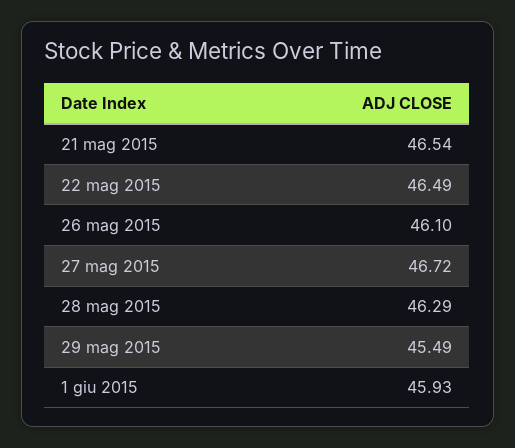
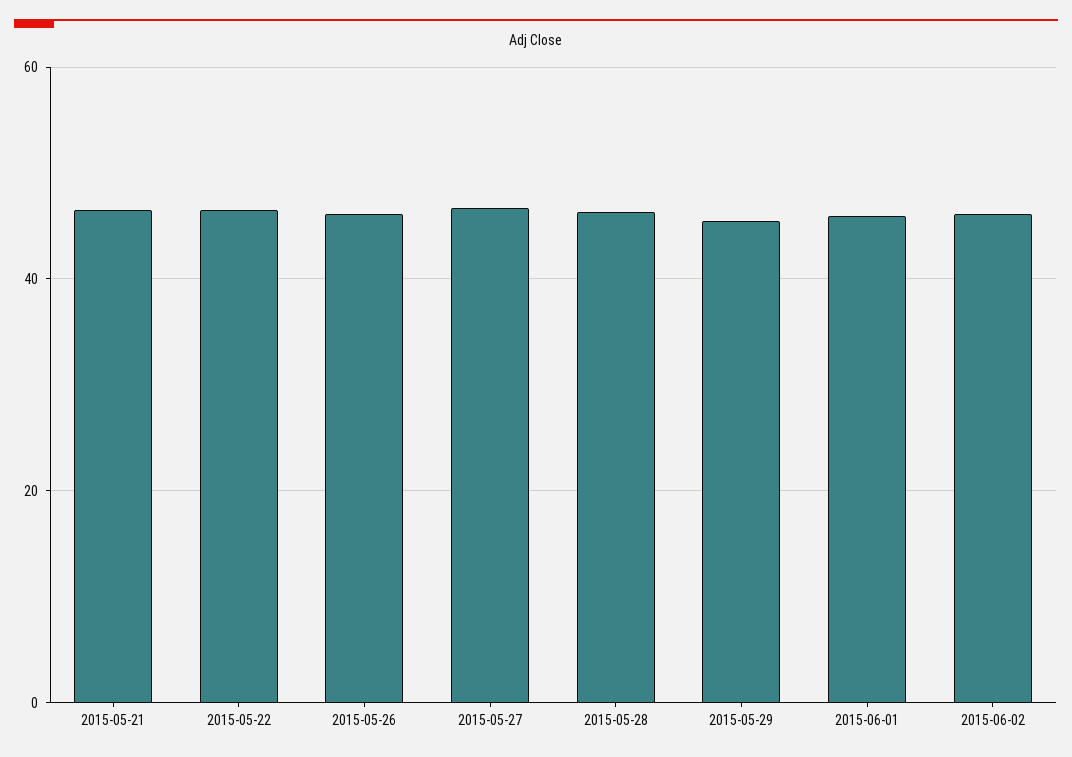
2015-06-02: none -> 46

